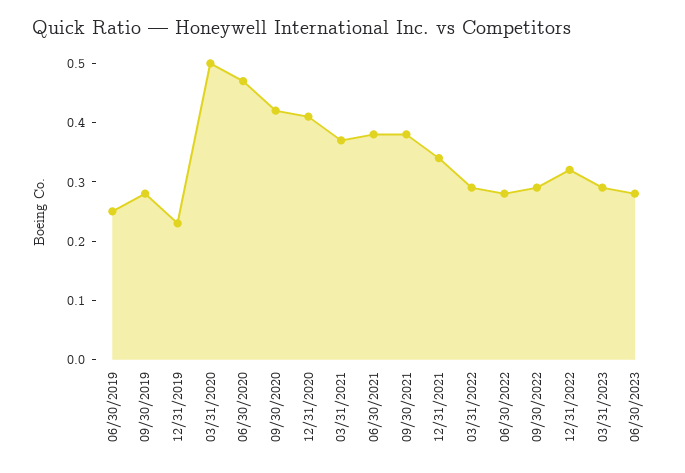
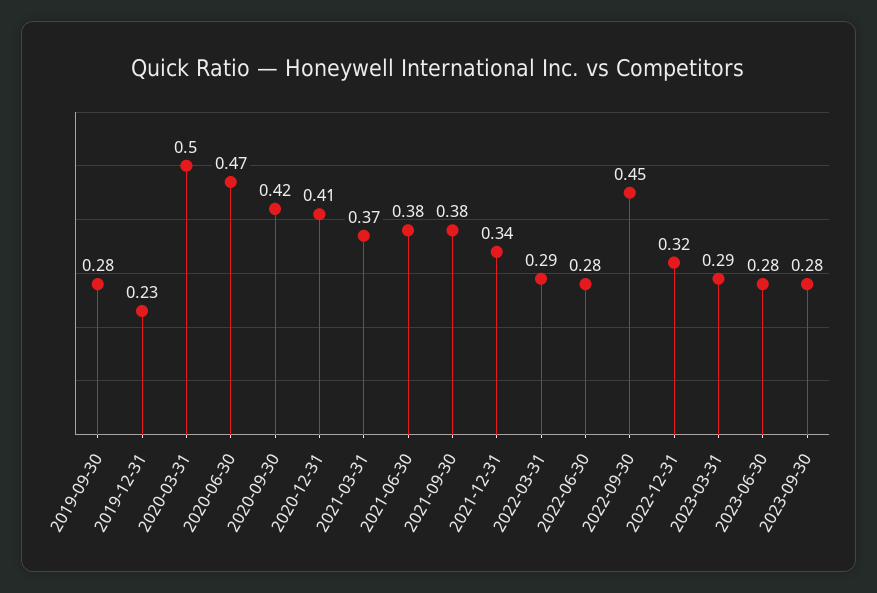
06/30/2019: 0.25 -> none
09/30/2022: 0.3 -> 0.45
2023-09-30: none -> 0.28

